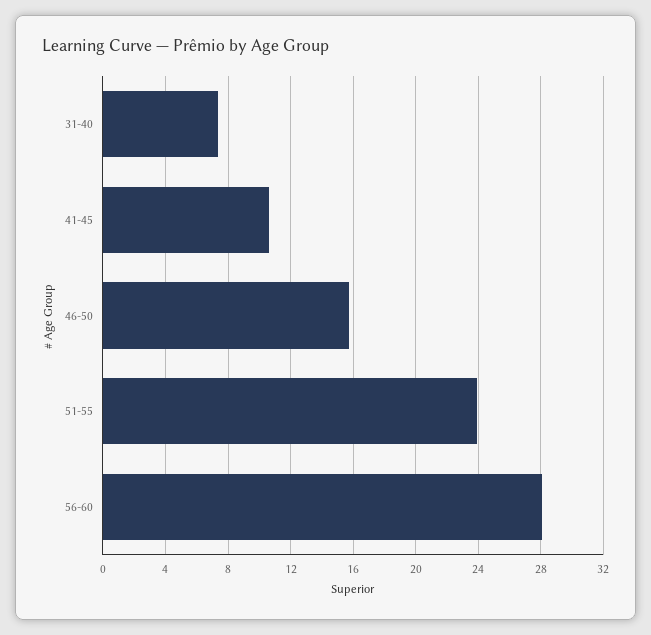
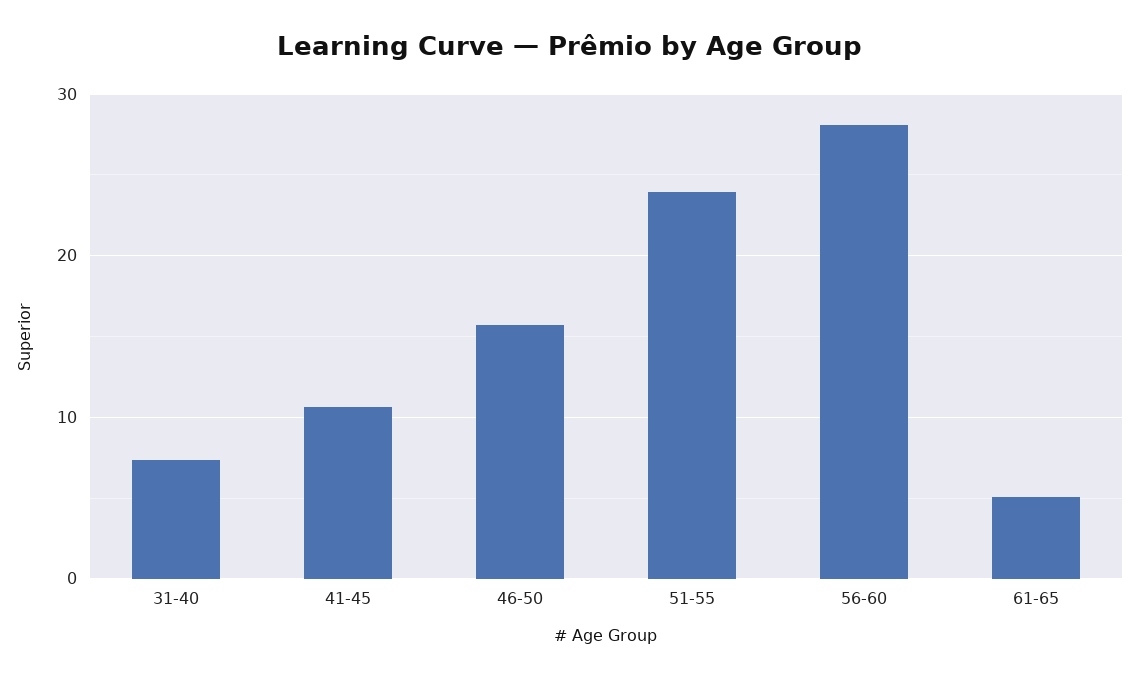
61-65: none -> 5

